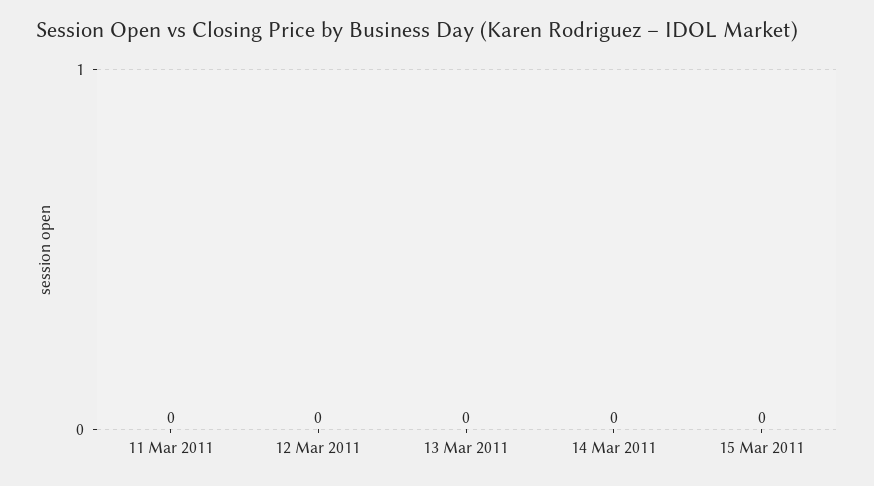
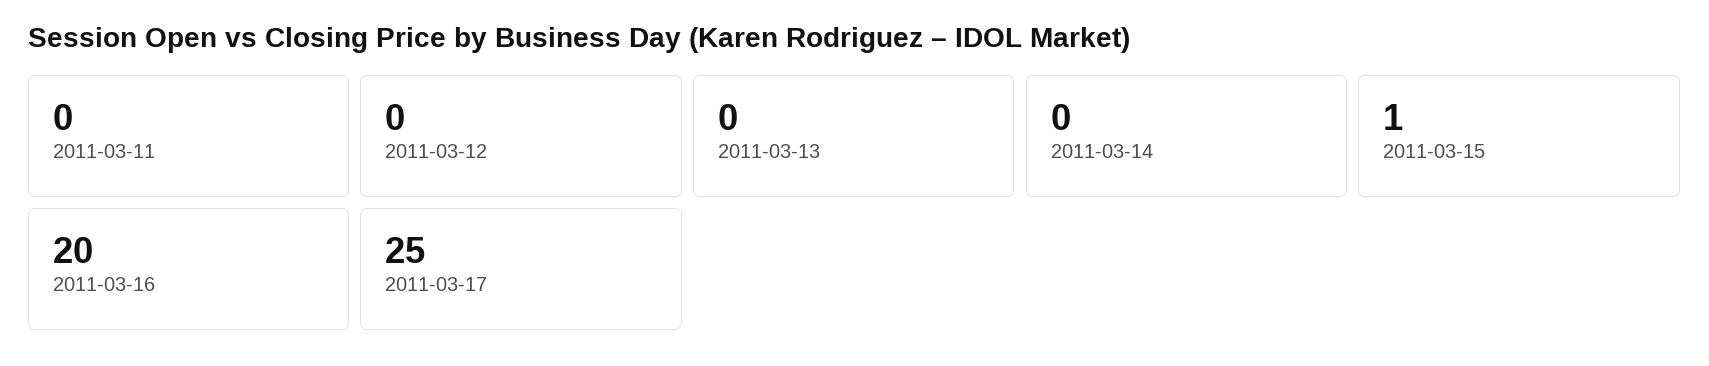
15 Mar 2011: 0 -> 1
2011-03-16: none -> 20
2011-03-17: none -> 25

